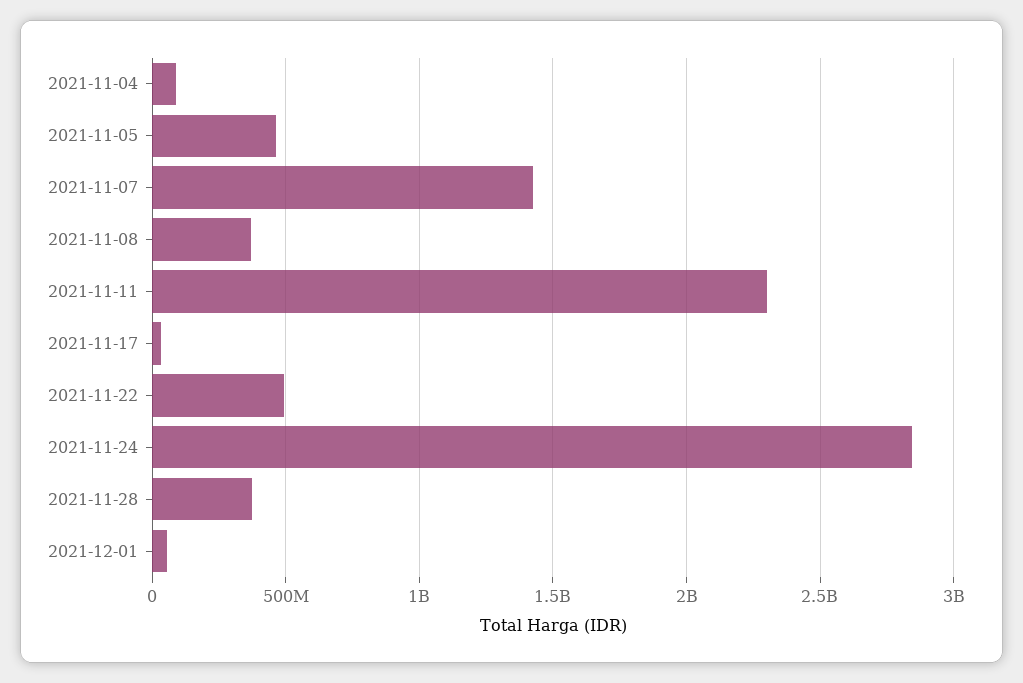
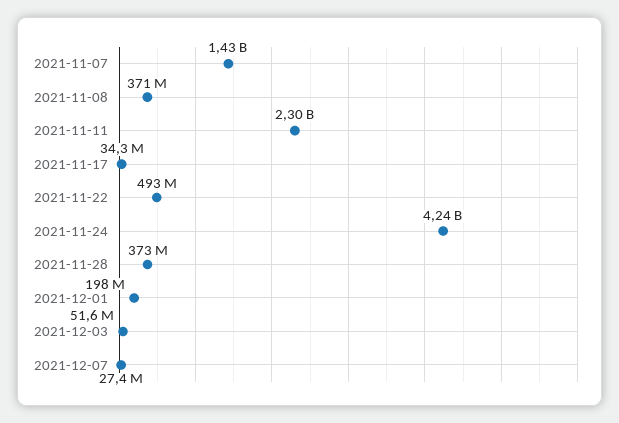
2021-11-04: 100000000 -> none
2021-11-05: 450000000 -> none
2021-11-24: 2850000000 -> 4240000000
2021-12-01: 50000000 -> 198000000
2021-12-03: none -> 51600000
2021-12-07: none -> 27400000

